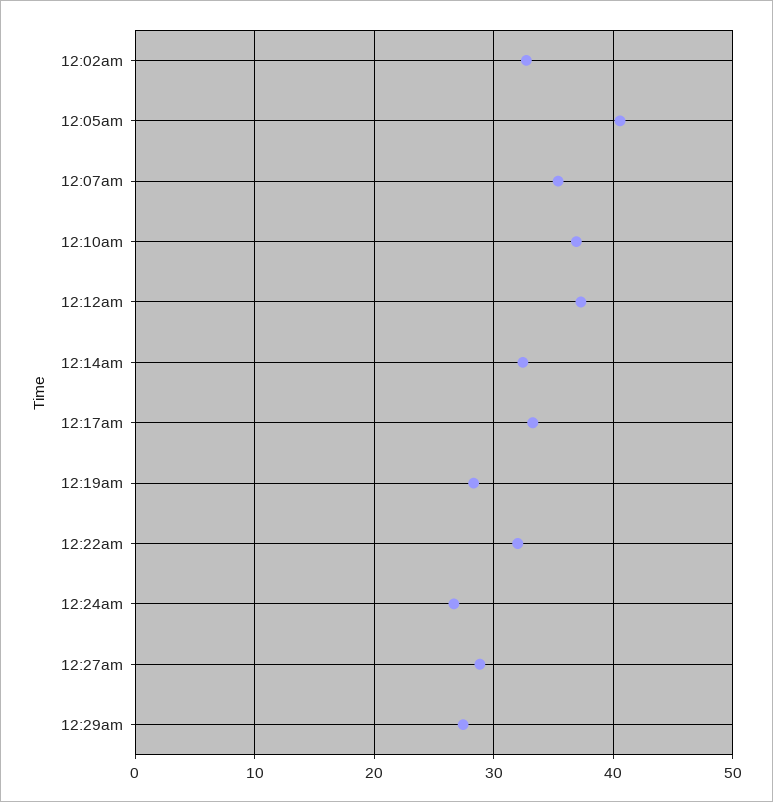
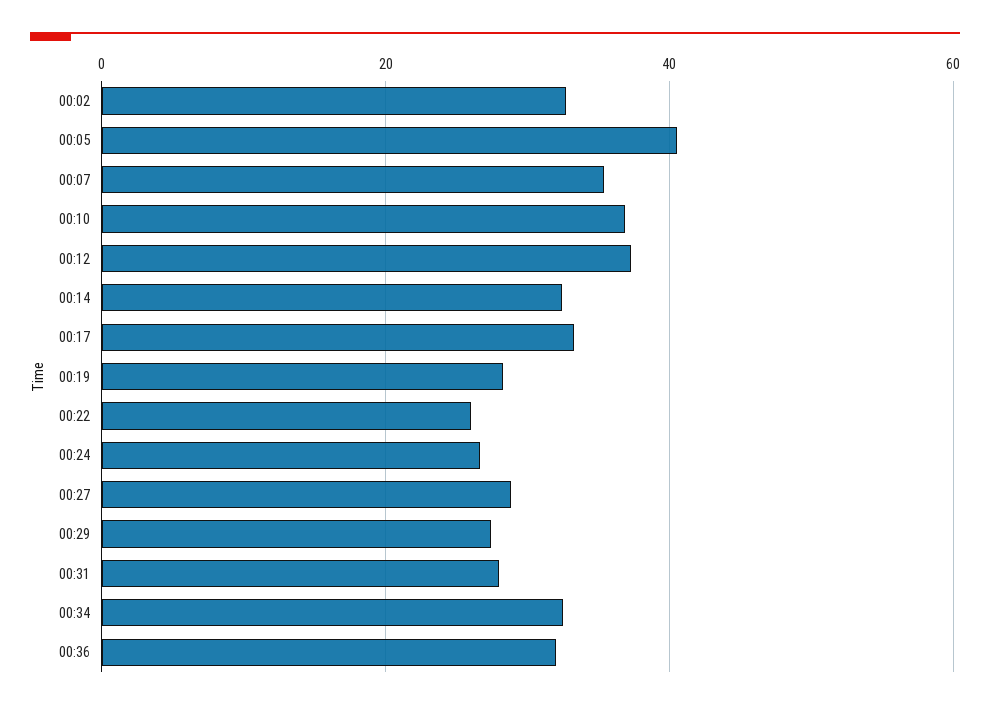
12:22am: 32 -> 26
00:31: none -> 28
00:34: none -> 32
00:36: none -> 32

